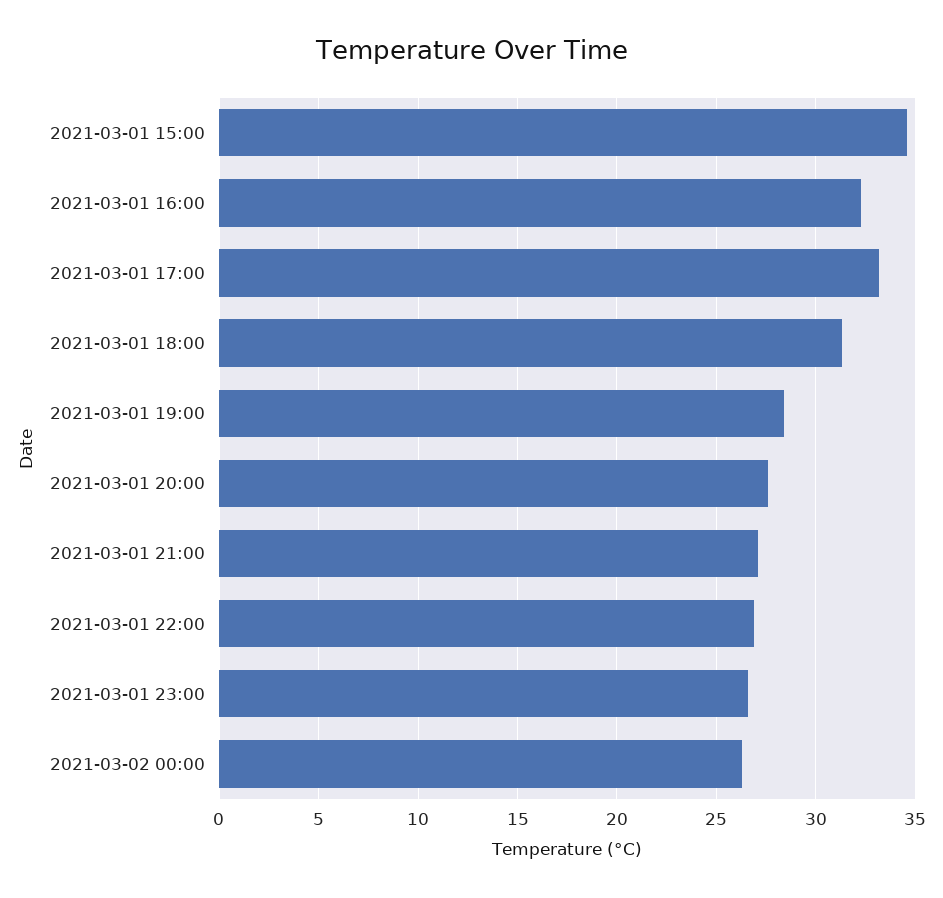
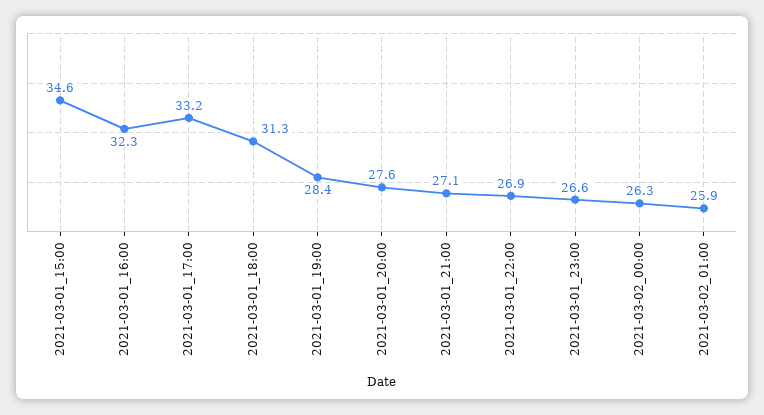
2021-03-02_01:00: none -> 25.9

